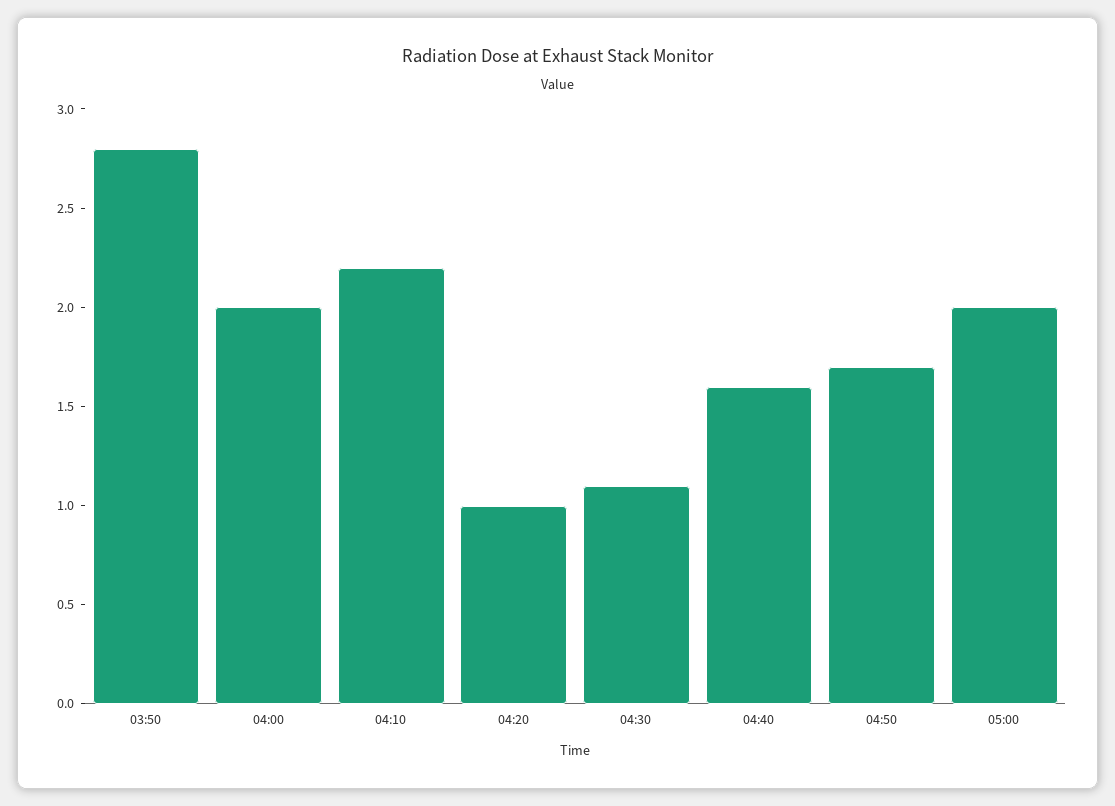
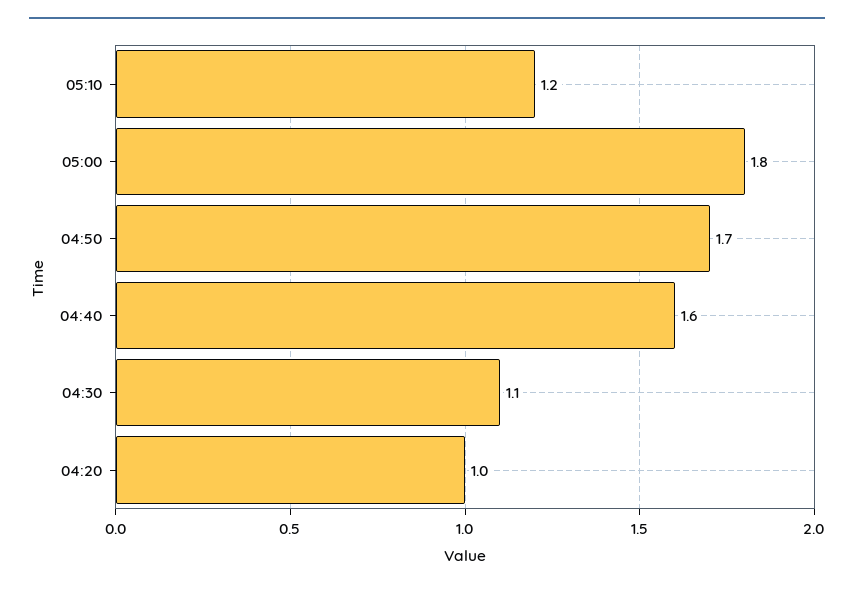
03:50: 2.8 -> none
04:00: 2 -> none
04:10: 2.2 -> none
05:00: 2 -> 1.8
05:10: none -> 1.2

